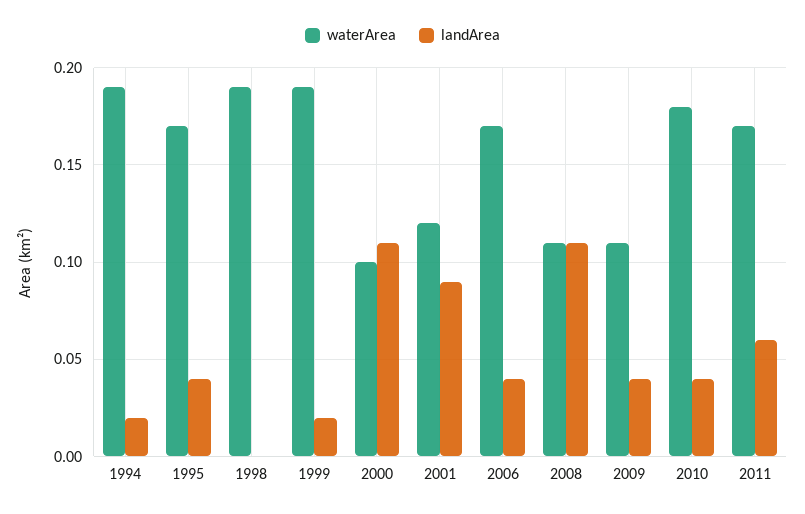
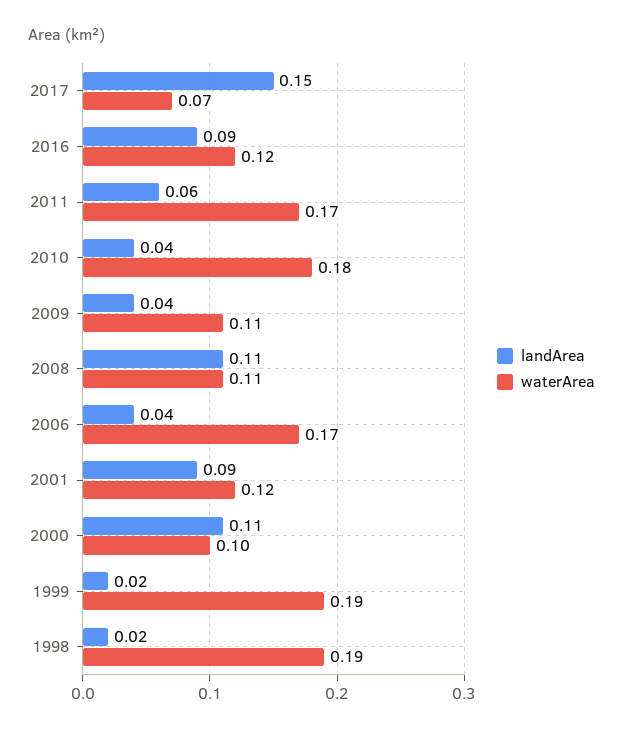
waterArea, 1994: 0.19 -> none
landArea, 1994: 0.02 -> none
waterArea, 1995: 0.17 -> none
landArea, 1995: 0.04 -> none
landArea, 1998: 0 -> 0.02
landArea, 2017: none -> 0.15
waterArea, 2017: none -> 0.07
landArea, 2016: none -> 0.09
waterArea, 2016: none -> 0.12

